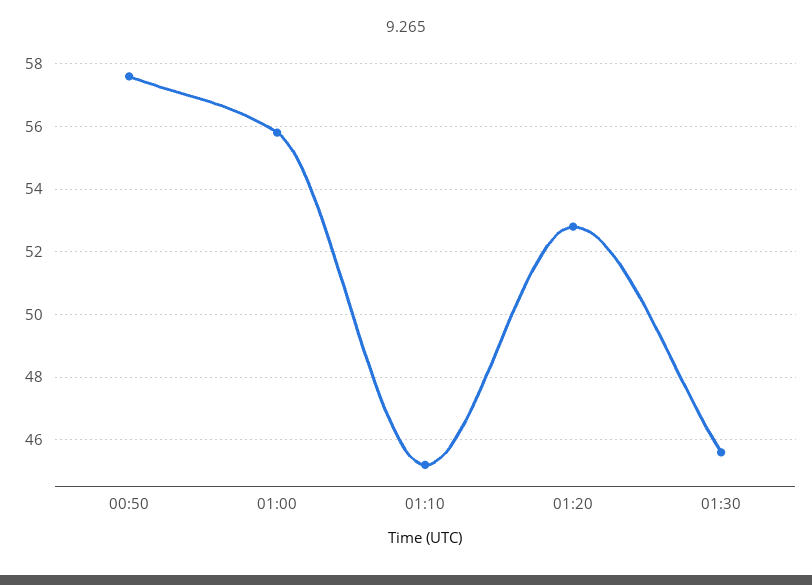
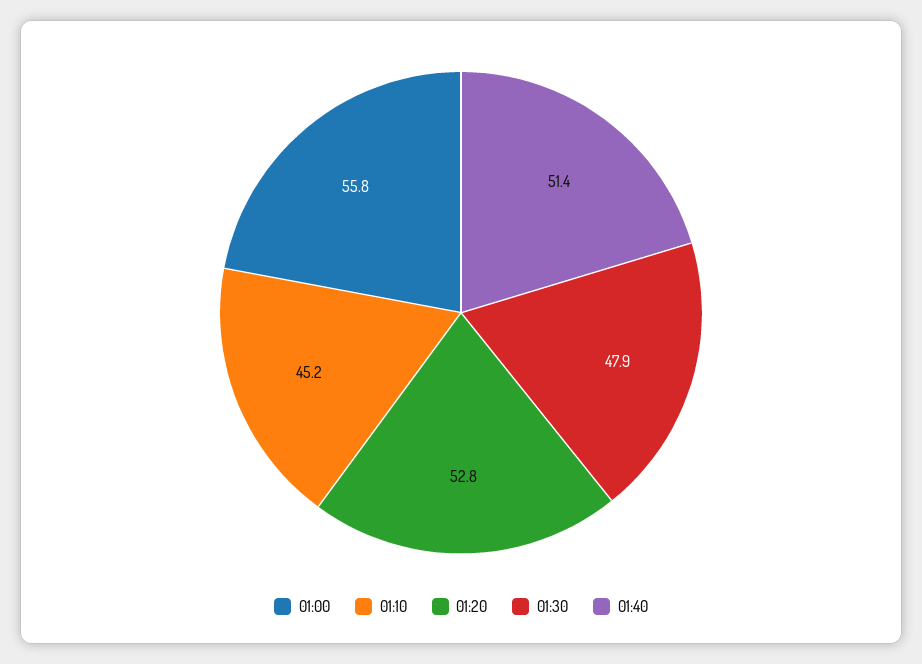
00:50: 57.5 -> none
01:30: 45.5 -> 47.9
01:40: none -> 51.4

